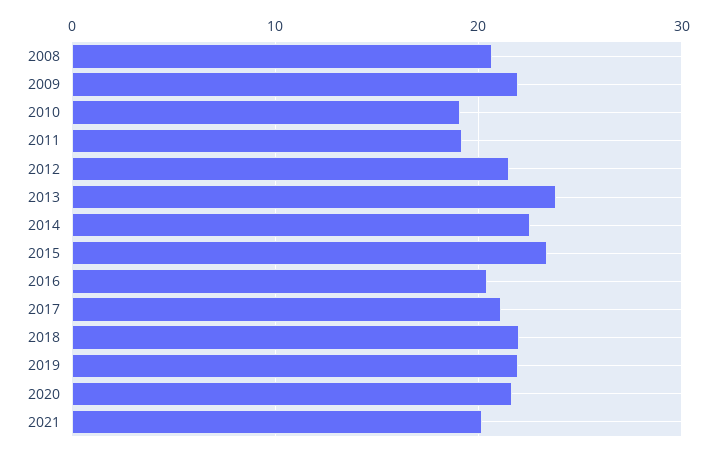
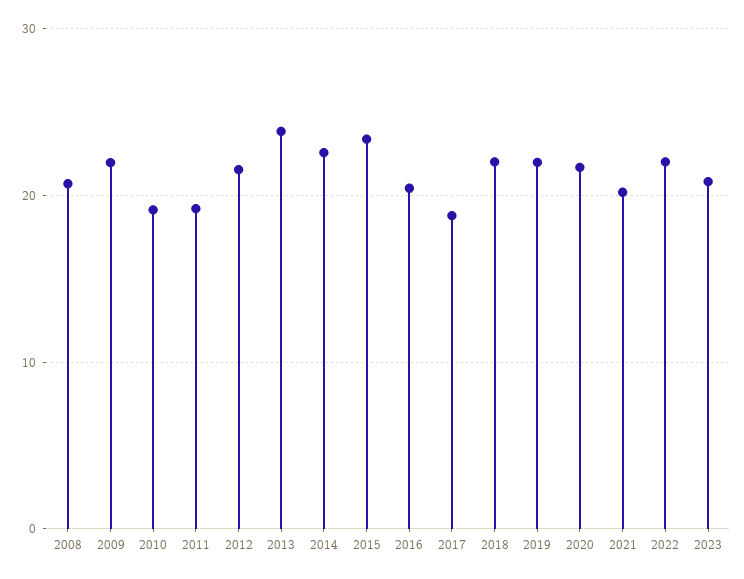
2017: 21 -> 19
2022: none -> 22
2023: none -> 21

